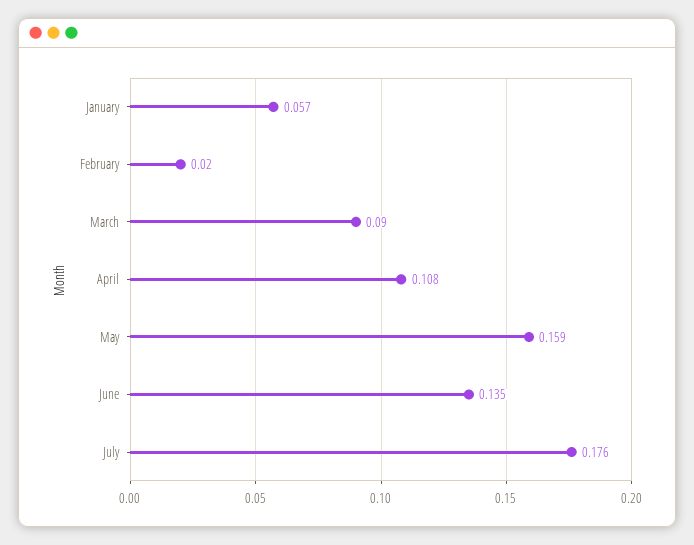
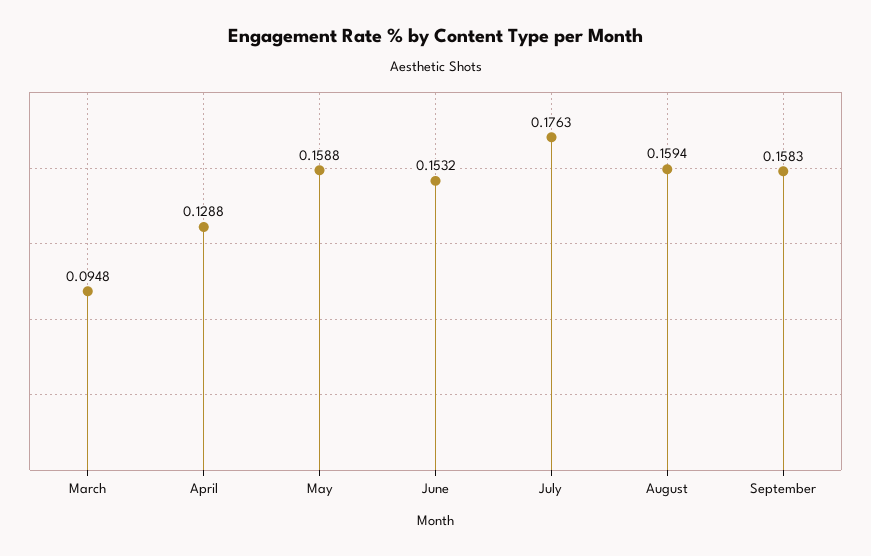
January: 0.057 -> none
February: 0.02 -> none
March: 0.09 -> 0.0948
April: 0.108 -> 0.1288
June: 0.135 -> 0.1532
August: none -> 0.1594
September: none -> 0.1583

